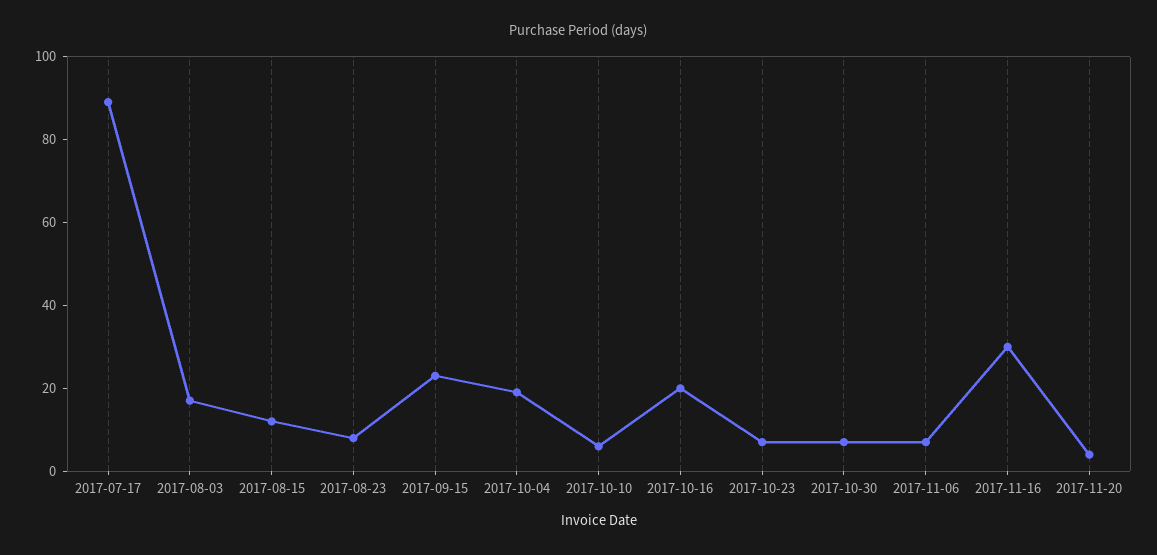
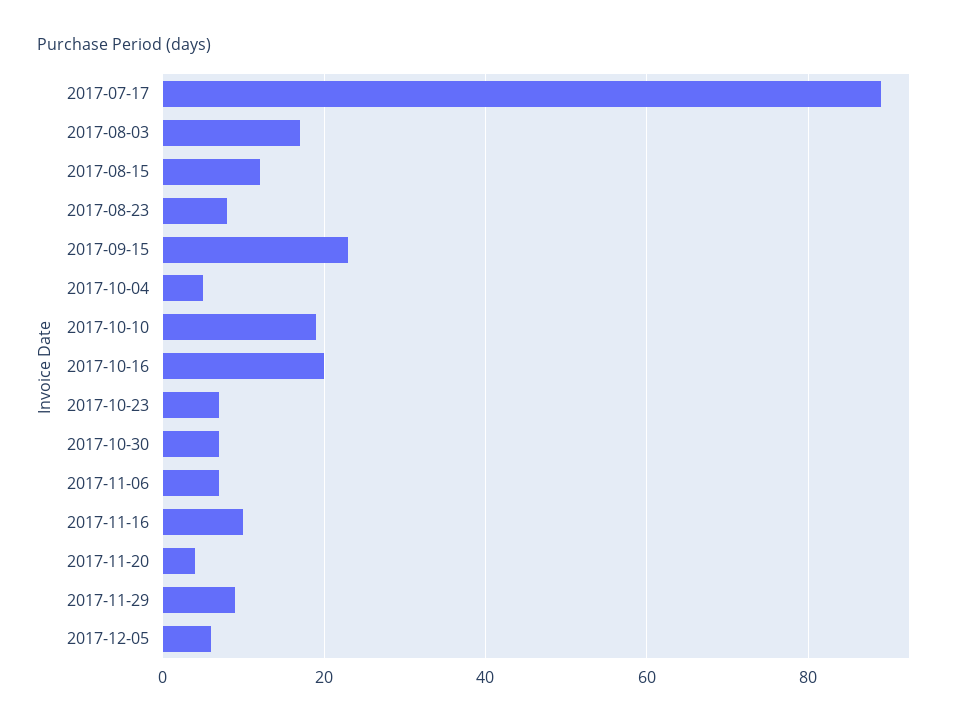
2017-10-04: 20 -> 5
2017-10-10: 5 -> 20
2017-11-16: 30 -> 10
2017-11-29: none -> 10
2017-12-05: none -> 5

